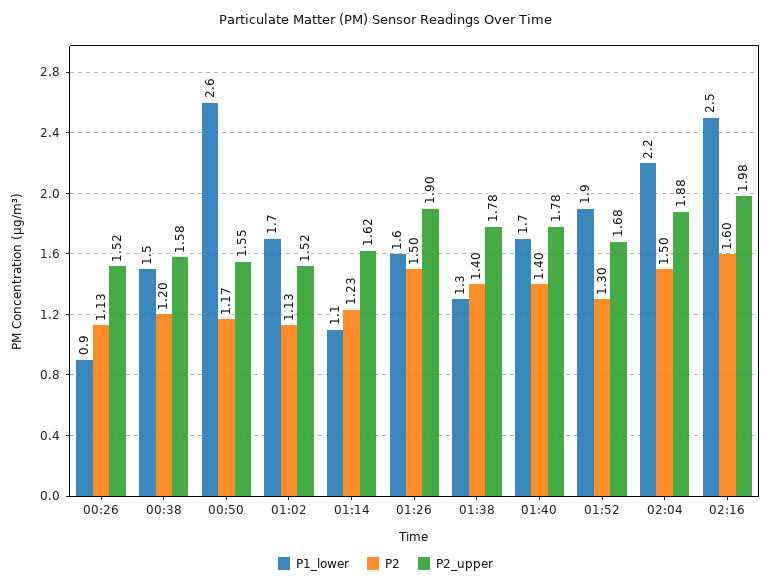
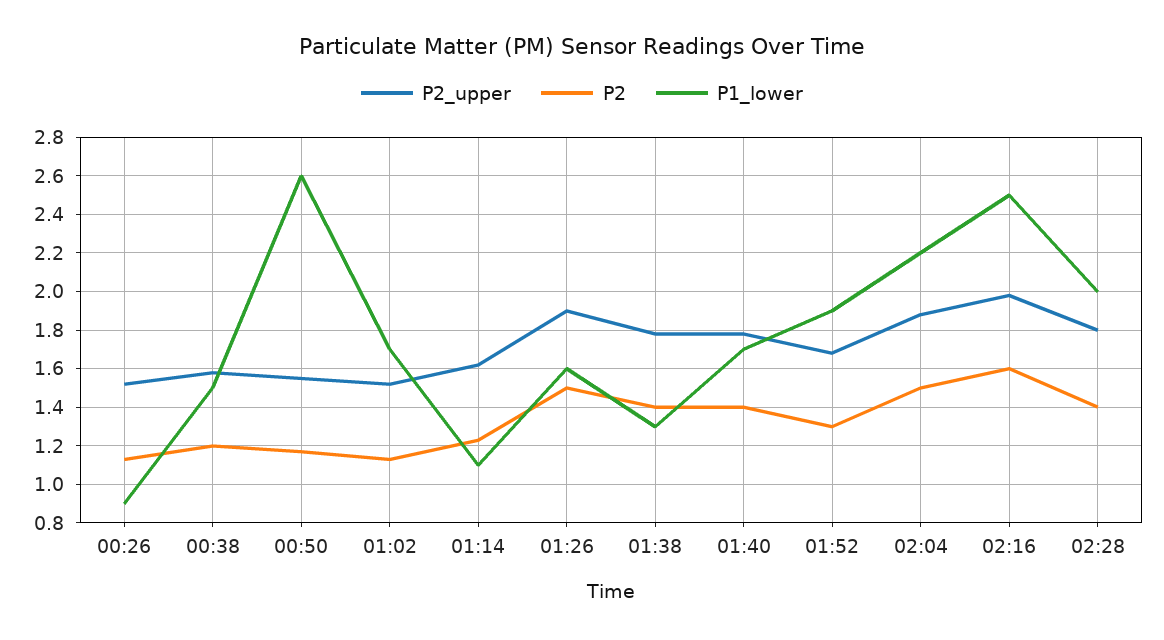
P2_upper, 02:28: none -> 1.8
P2, 02:28: none -> 1.4
P1_lower, 02:28: none -> 2

